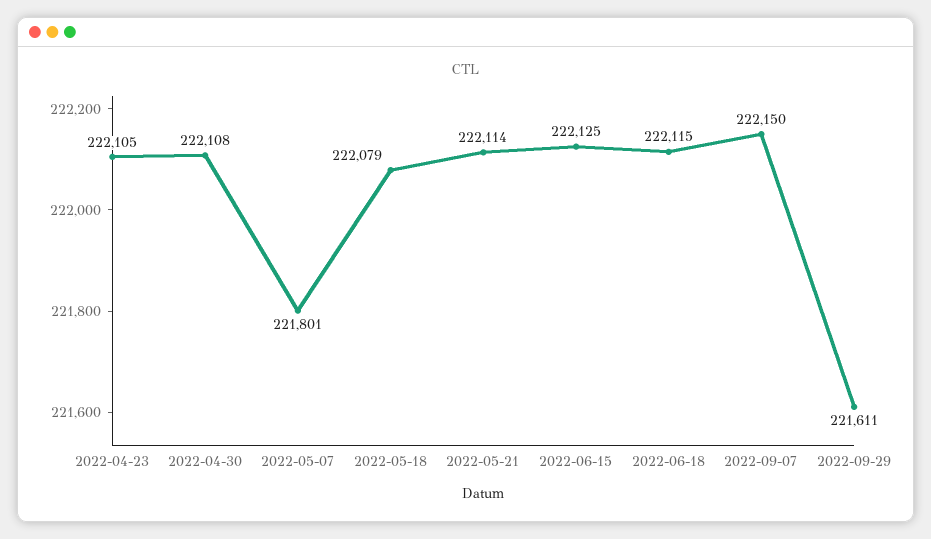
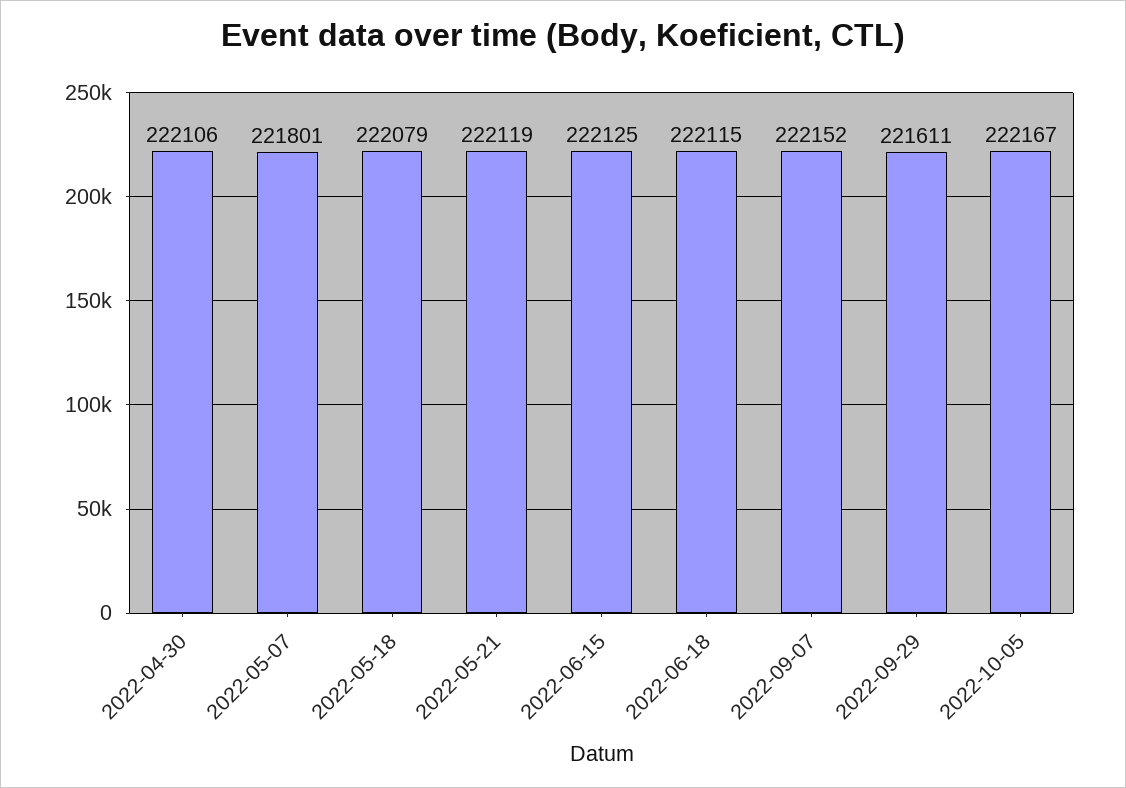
2022-04-23: 222105 -> none
2022-04-30: 222108 -> 222106
2022-05-21: 222114 -> 222119
2022-09-07: 222150 -> 222152
2022-10-05: none -> 222167

